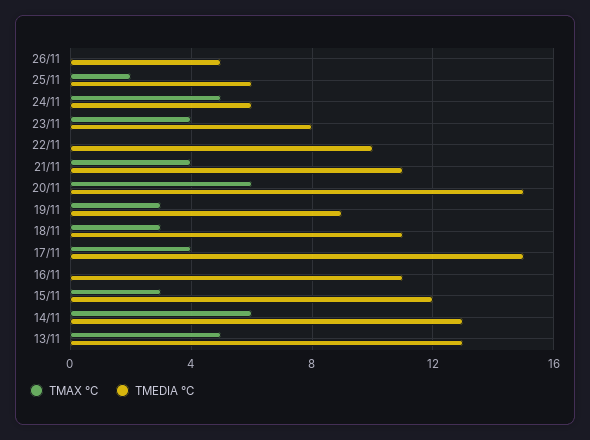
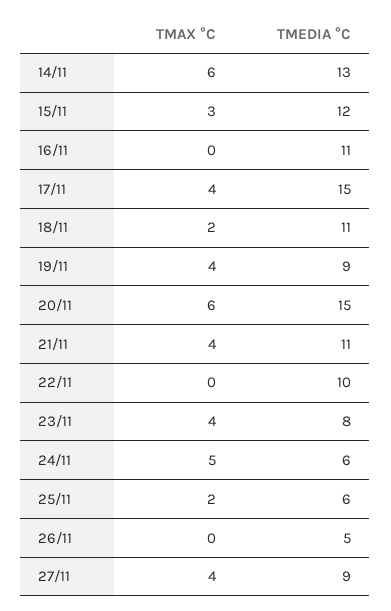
TMAX °C, 19/11: 3 -> 4
TMAX °C, 18/11: 3 -> 2
TMAX °C, 13/11: 5 -> none
TMEDIA °C, 13/11: 13 -> none
TMAX °C, 27/11: none -> 4
TMEDIA °C, 27/11: none -> 9

